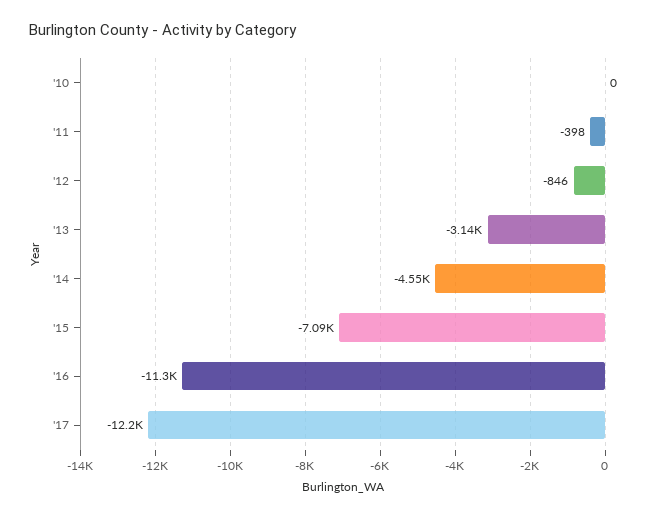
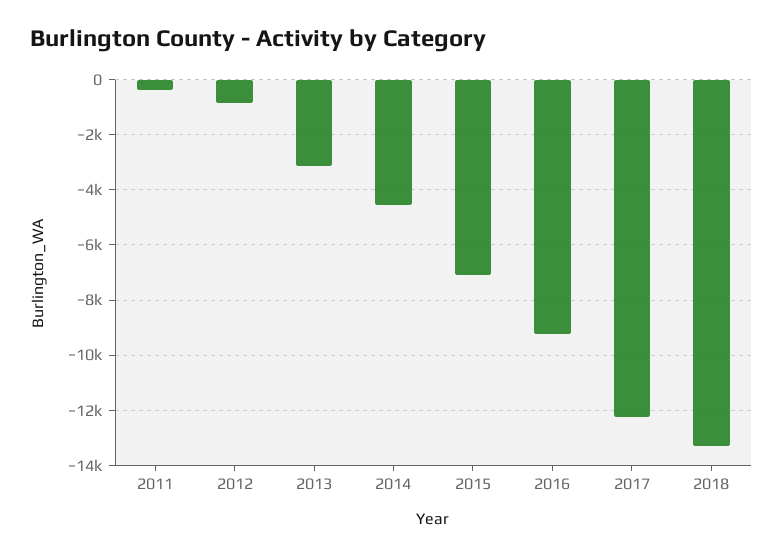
'10: 0 -> none
'16: -11300 -> -9250
2018: none -> -13250

